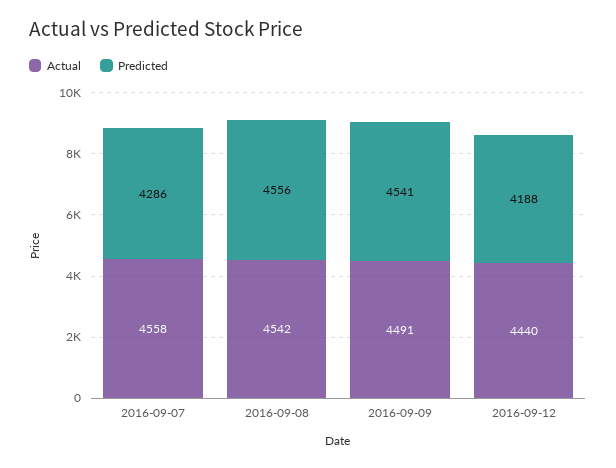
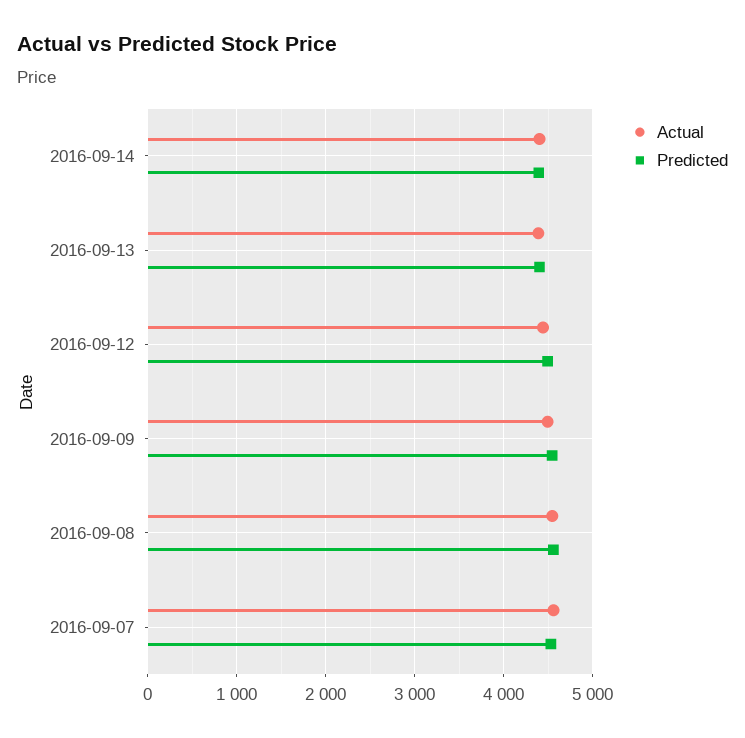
Predicted, 2016-09-07: 4286 -> 4500
Predicted, 2016-09-12: 4188 -> 4500
Actual, 2016-09-14: none -> 4400
Predicted, 2016-09-14: none -> 4400
Actual, 2016-09-13: none -> 4400
Predicted, 2016-09-13: none -> 4400

